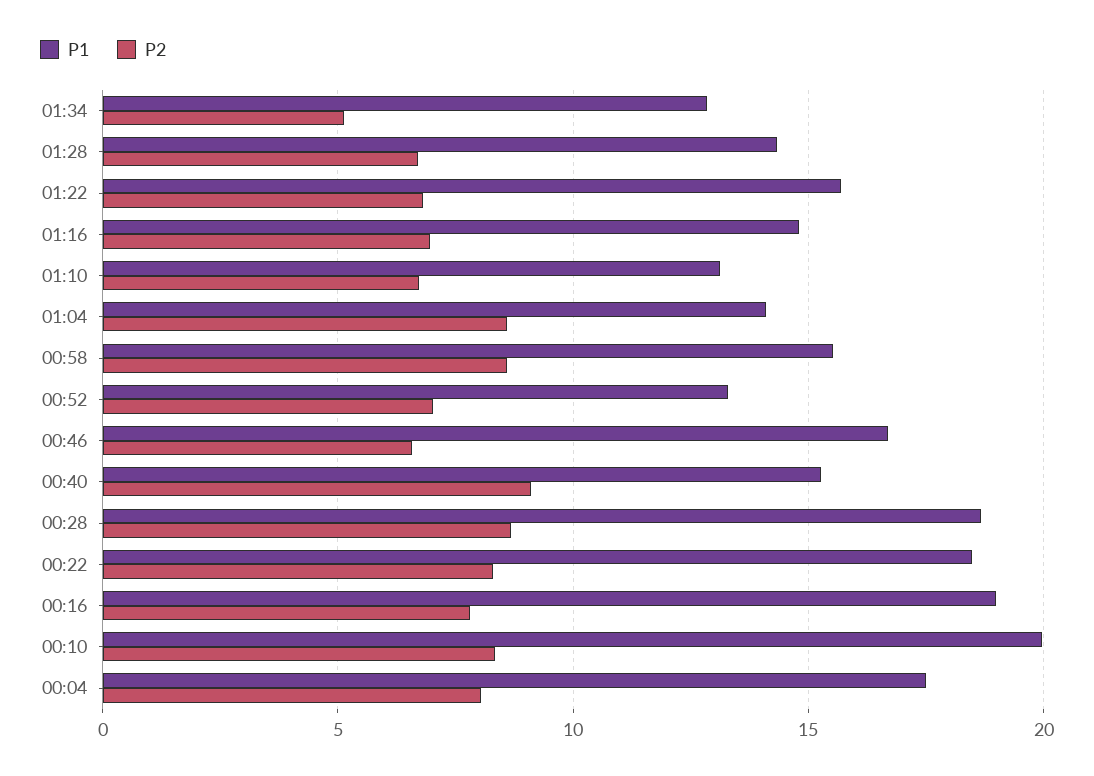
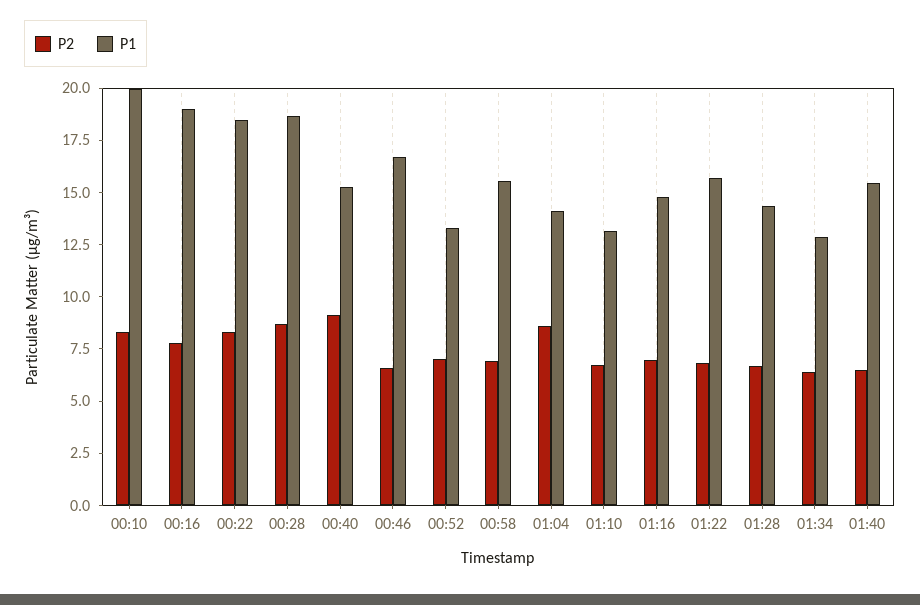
P2, 01:34: 5 -> 6.5
P2, 00:58: 8.5 -> 7
P1, 00:04: 17.5 -> none
P2, 00:04: 8 -> none
P2, 01:40: none -> 6.5
P1, 01:40: none -> 15.5

